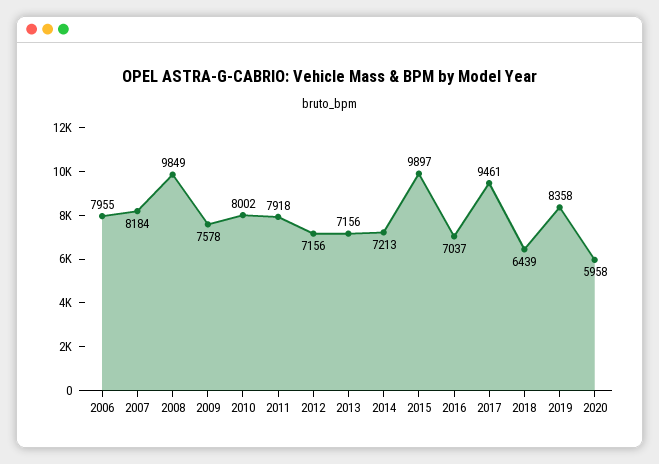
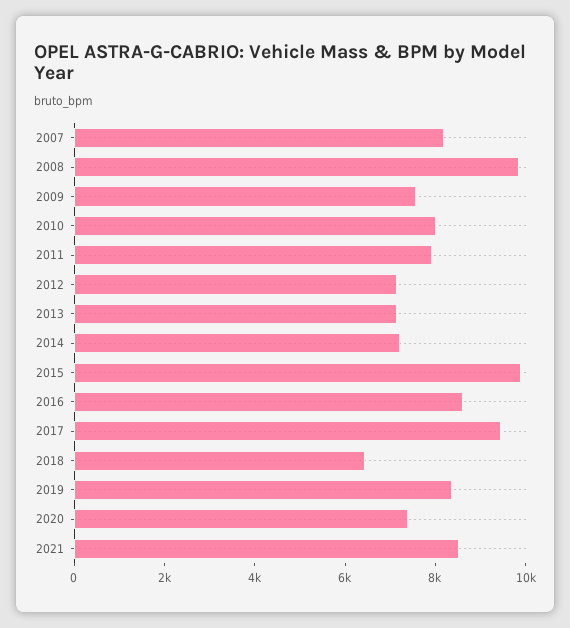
2006: 7955 -> none
2016: 7037 -> 8500
2020: 5958 -> 7500
2021: none -> 8500

